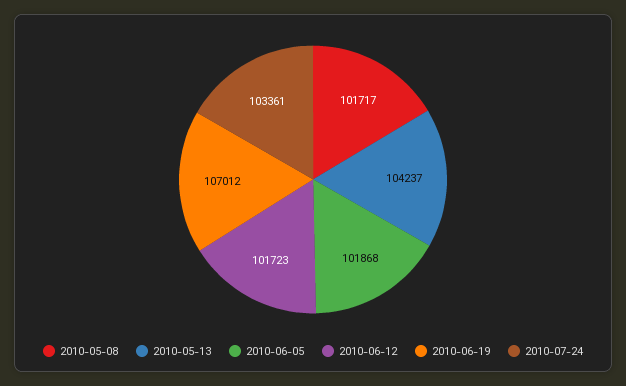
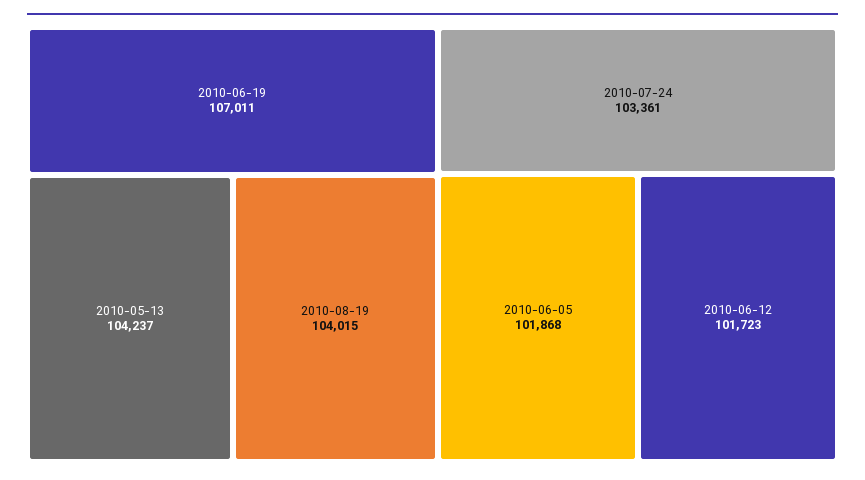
2010-05-08: 101717 -> none
2010-06-19: 107012 -> 107011
2010-08-19: none -> 104015

